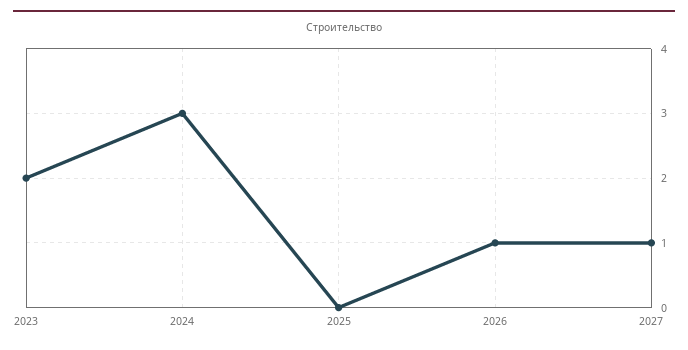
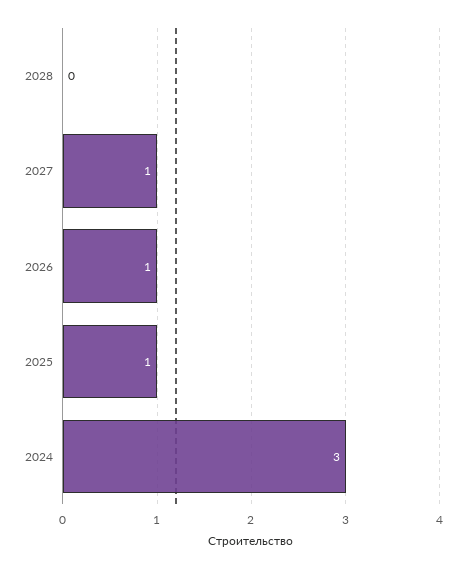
2023: 2 -> none
2025: 0 -> 1
2028: none -> 0

